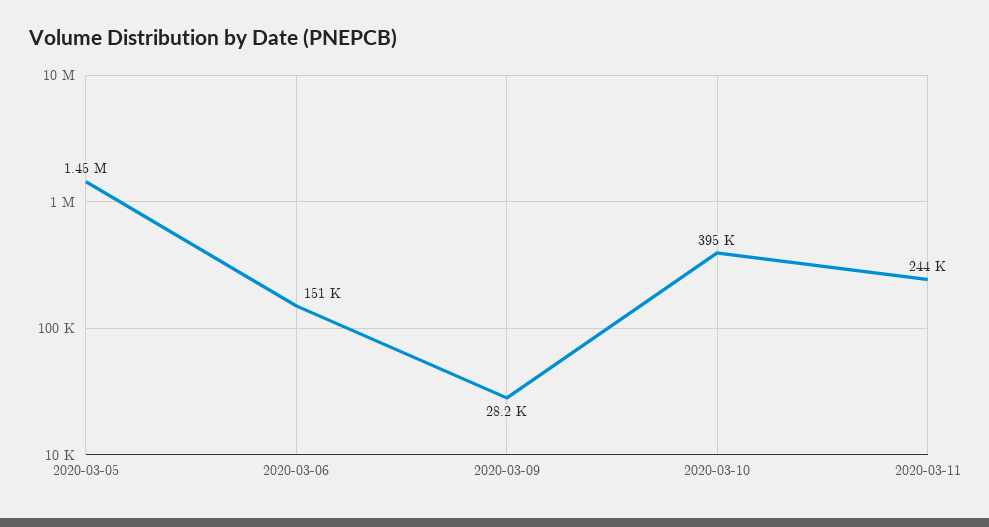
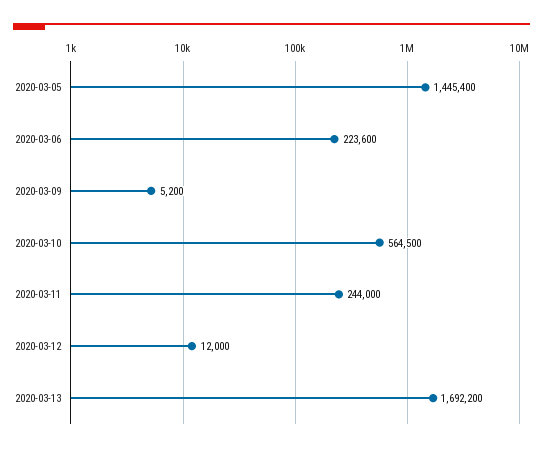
2020-03-06: 151000 -> 223600
2020-03-09: 28200 -> 5200
2020-03-10: 395000 -> 564500
2020-03-12: none -> 12000
2020-03-13: none -> 1692200

